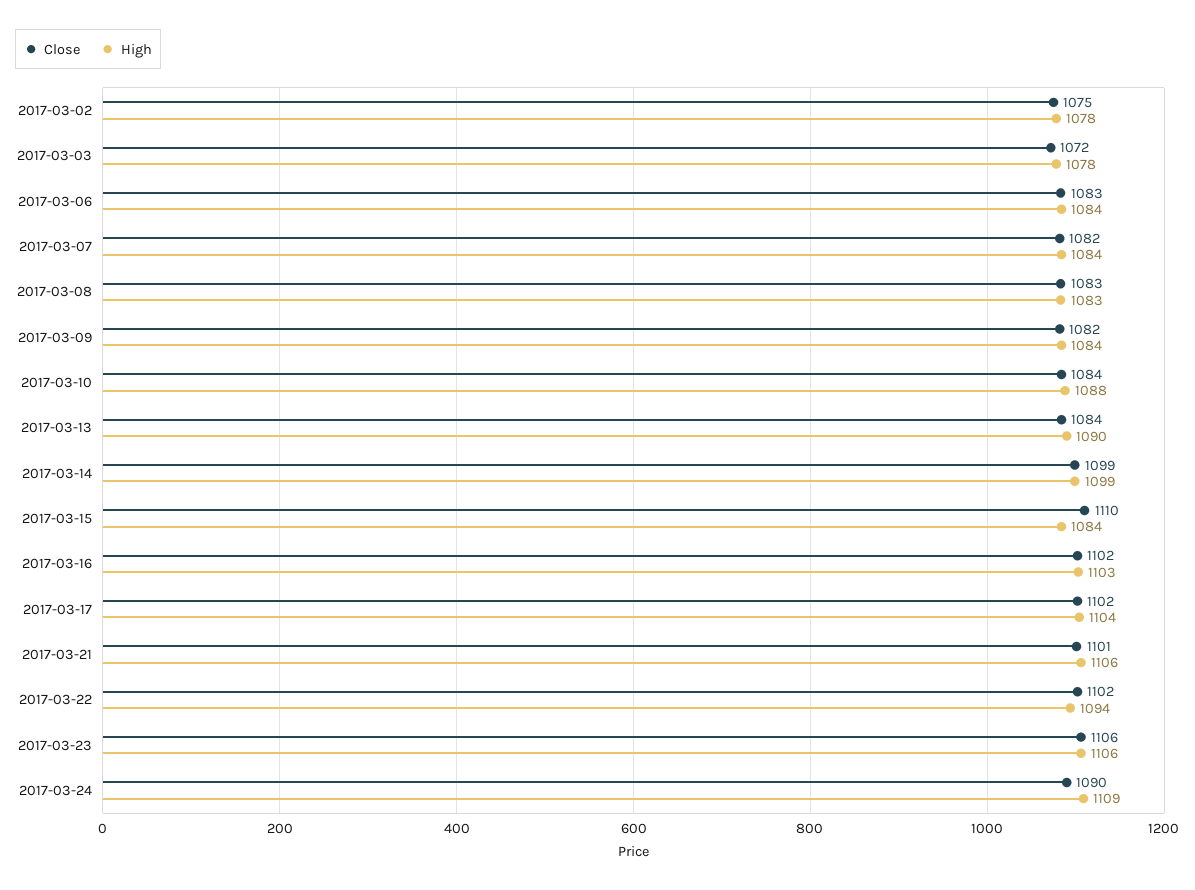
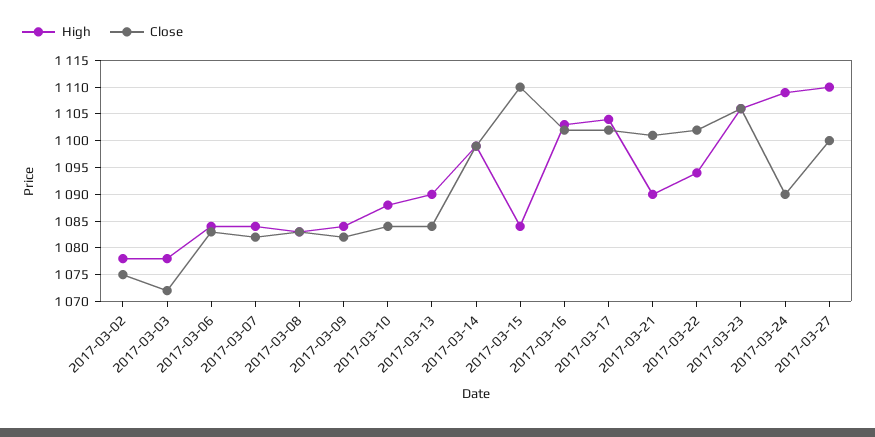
High, 2017-03-21: 1106 -> 1090
High, 2017-03-27: none -> 1110
Close, 2017-03-27: none -> 1100

